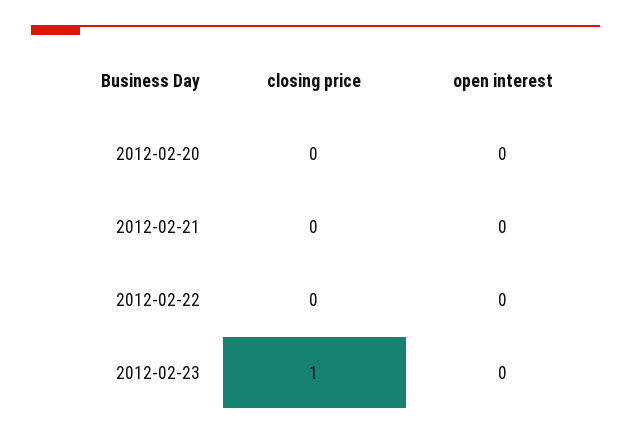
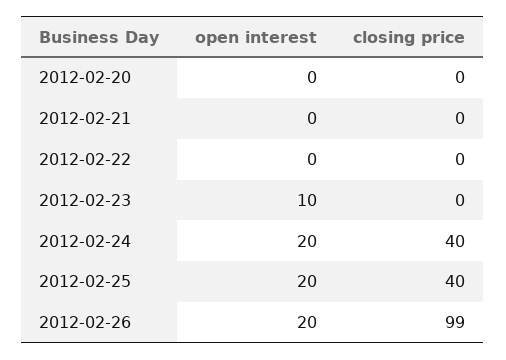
closing price, 2012-02-23: 1 -> 0
open interest, 2012-02-23: 0 -> 10
open interest, 2012-02-24: none -> 20
closing price, 2012-02-24: none -> 40
open interest, 2012-02-25: none -> 20
closing price, 2012-02-25: none -> 40
open interest, 2012-02-26: none -> 20
closing price, 2012-02-26: none -> 99

